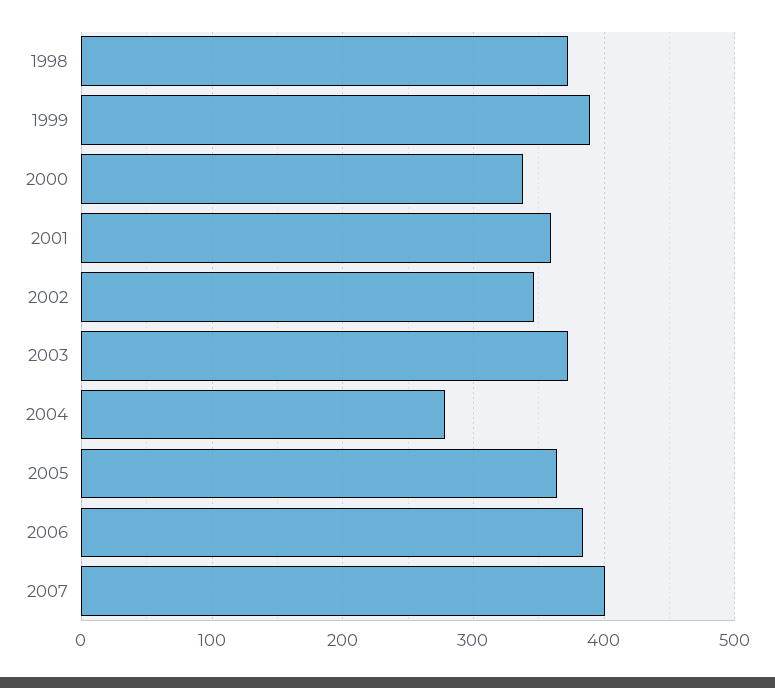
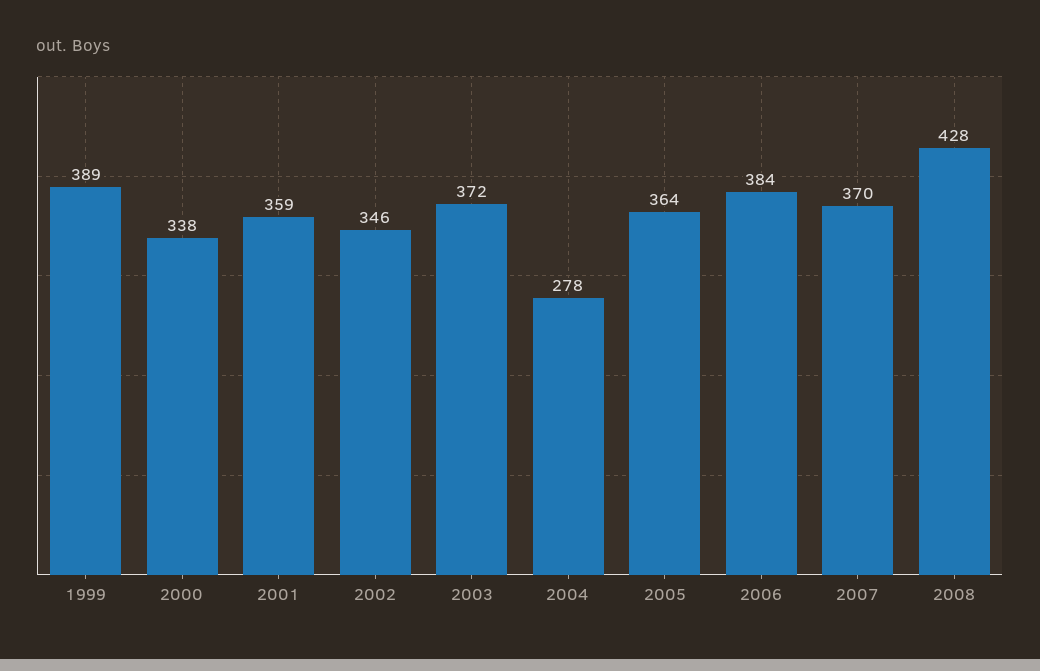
1998: 370 -> none
2007: 400 -> 370
2008: none -> 428

